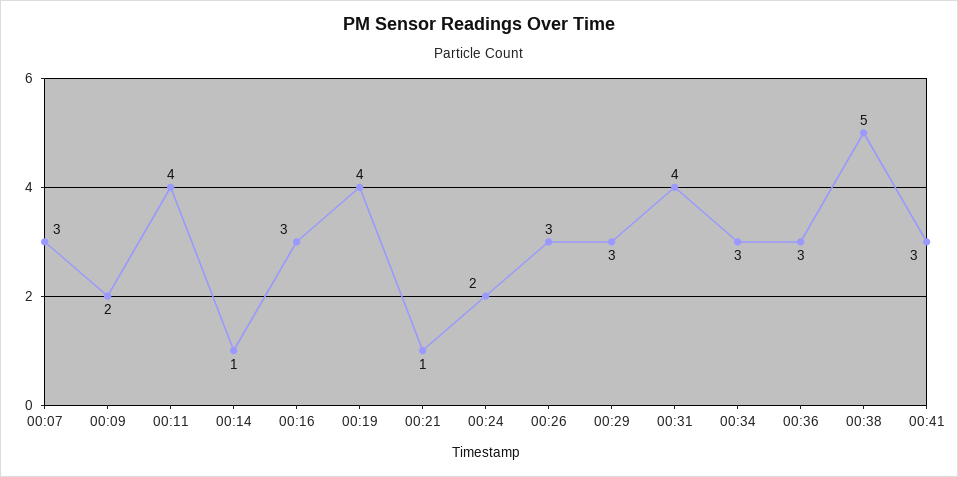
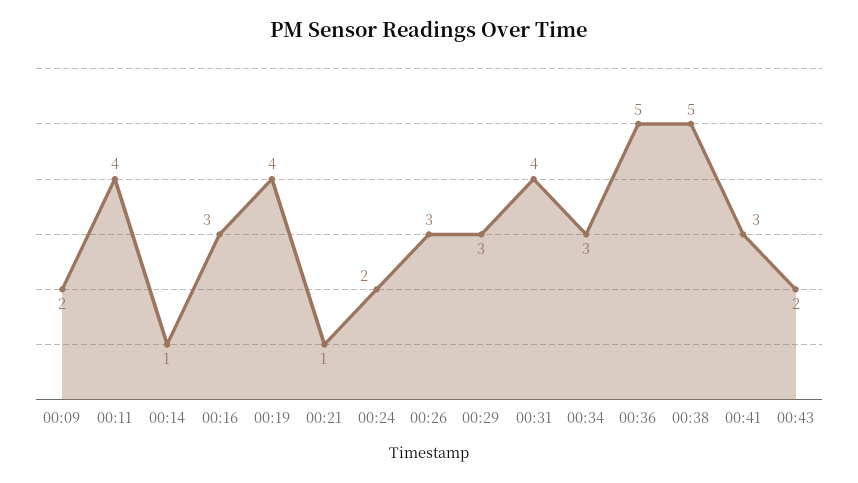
00:07: 3 -> none
00:36: 3 -> 5
00:43: none -> 2

